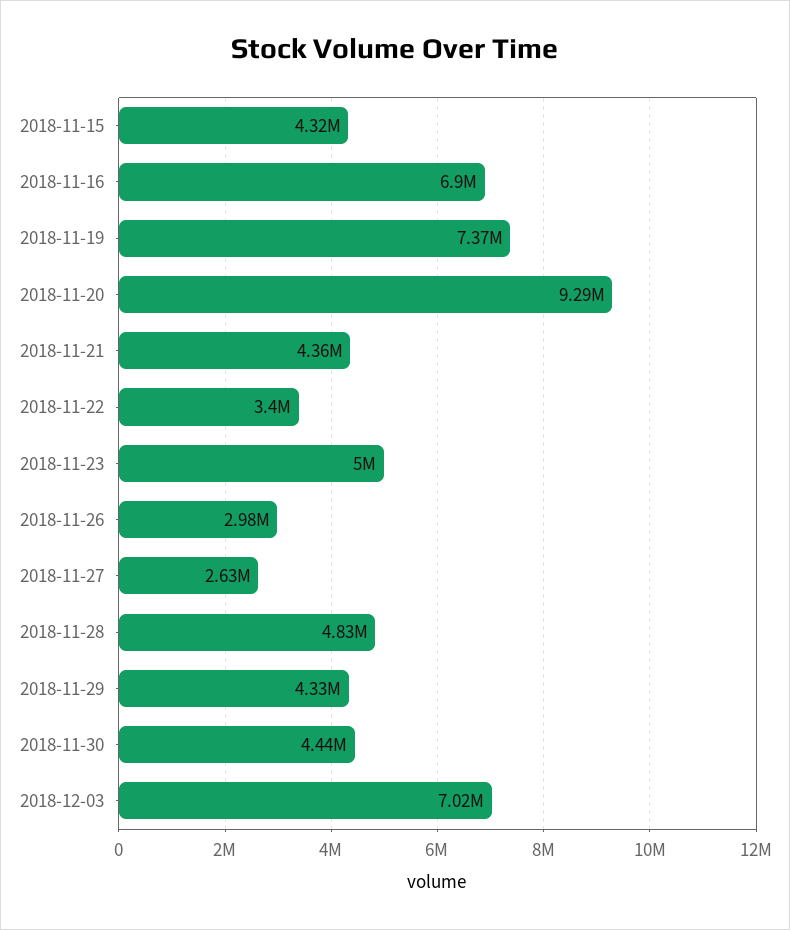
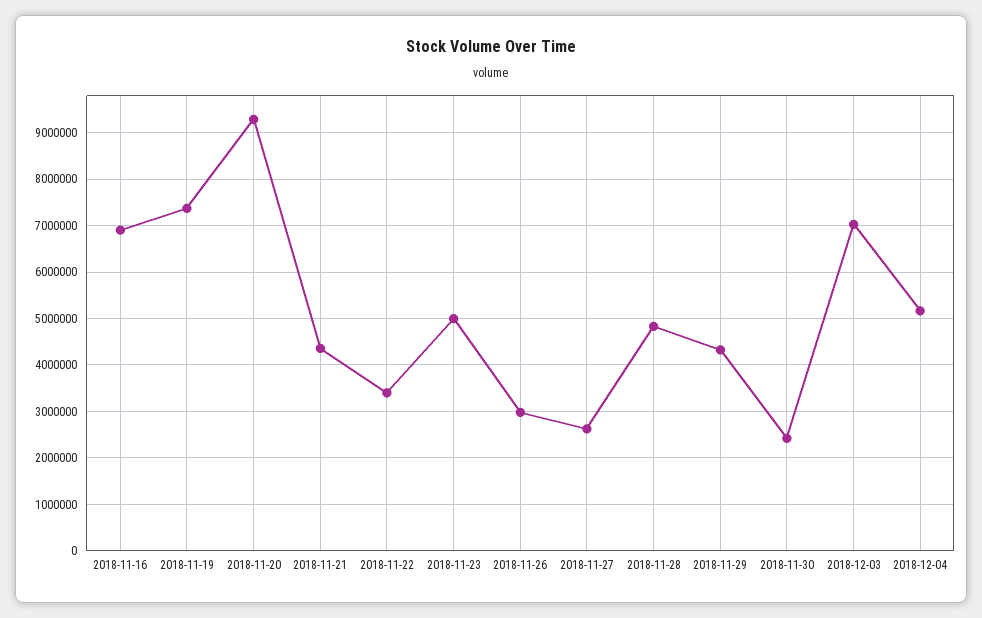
2018-11-15: 4320000 -> none
2018-11-30: 4440000 -> 2400000
2018-12-04: none -> 5200000

